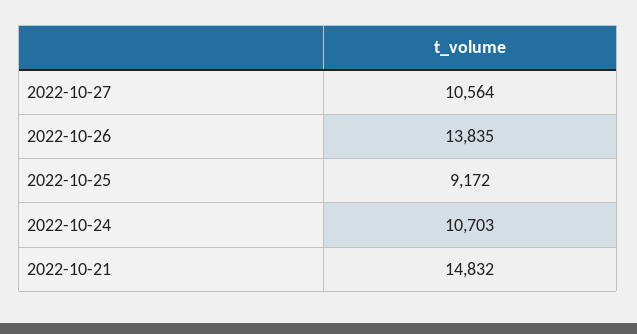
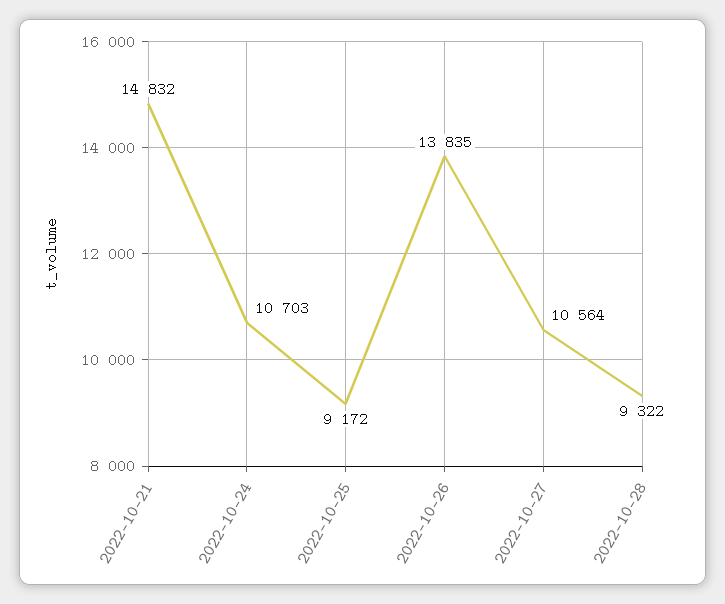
2022-10-28: none -> 9322

